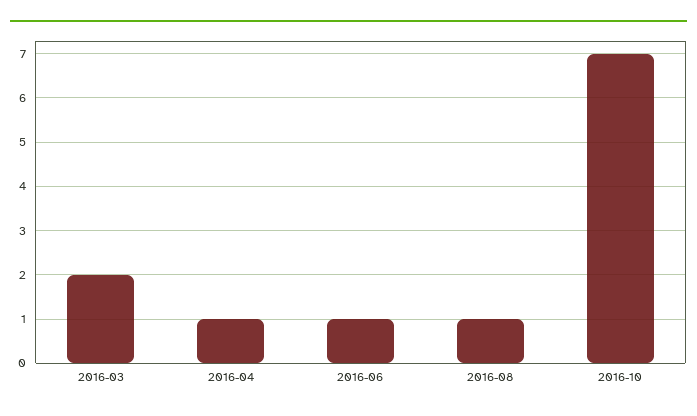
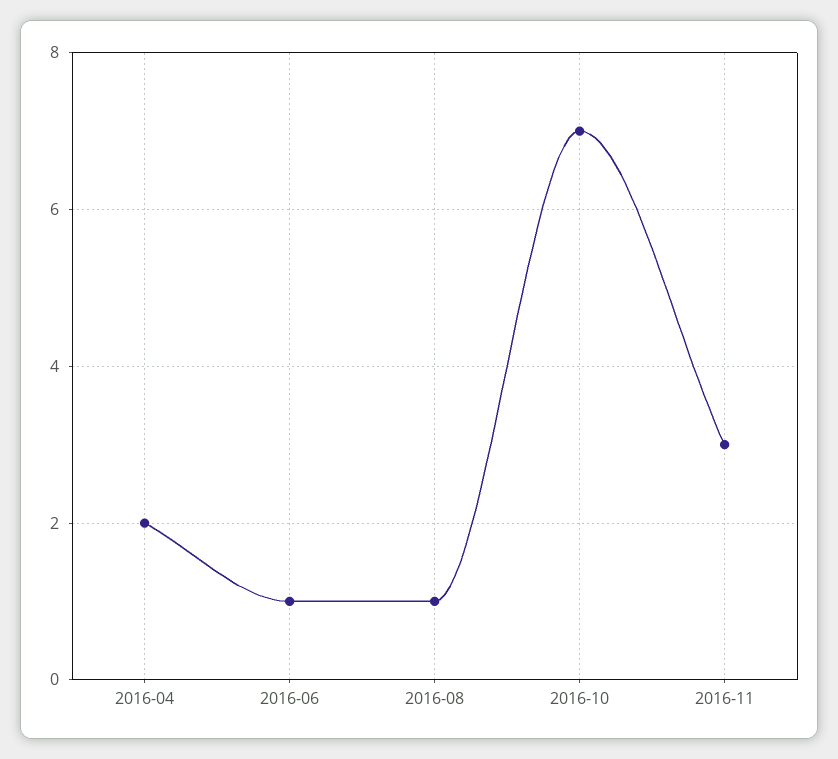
2016-03: 2 -> none
2016-04: 1 -> 2
2016-11: none -> 3

